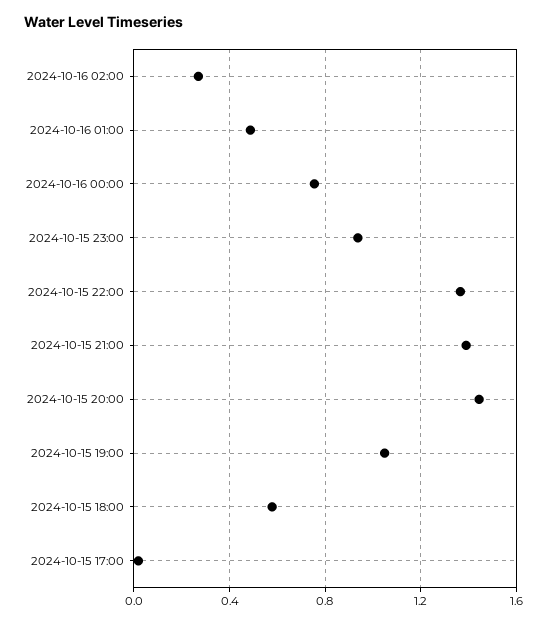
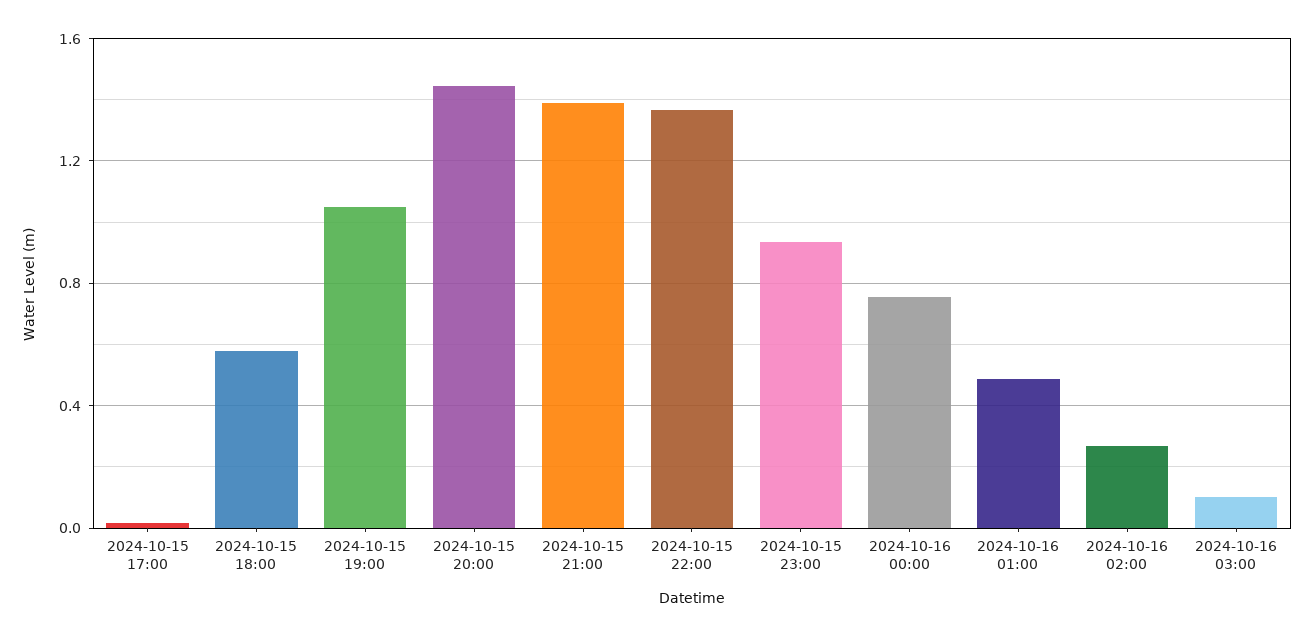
2024-10-16 03:00: none -> 0.1

